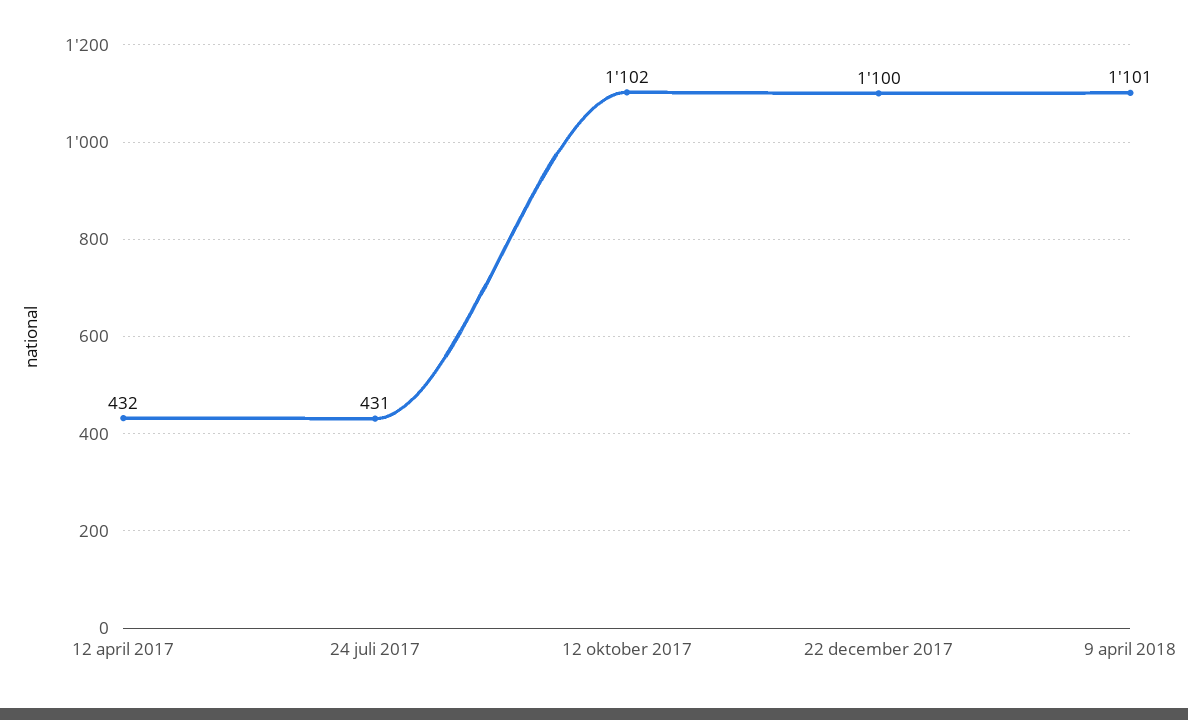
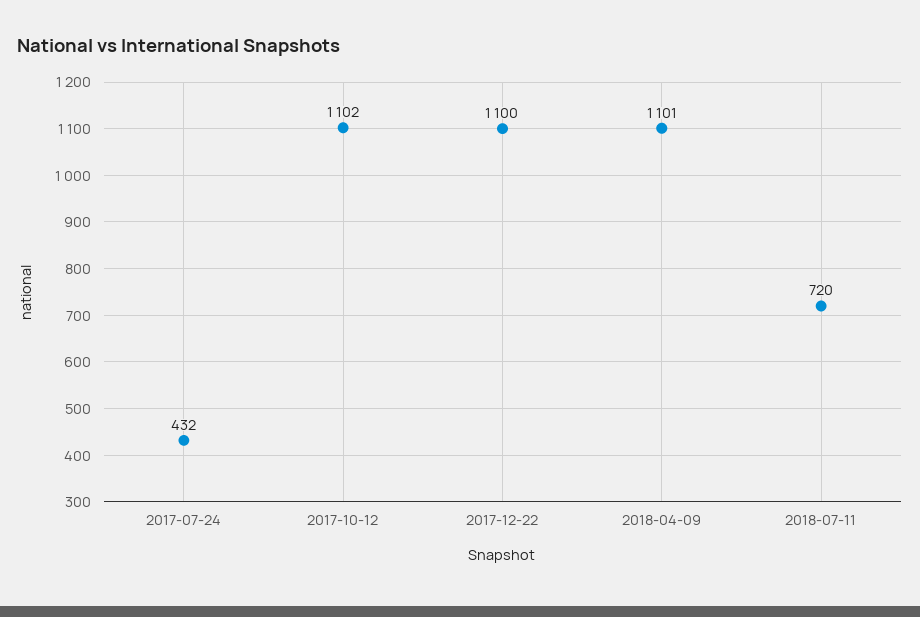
12 april 2017: 432 -> none
24 juli 2017: 431 -> 432
2018-07-11: none -> 720

